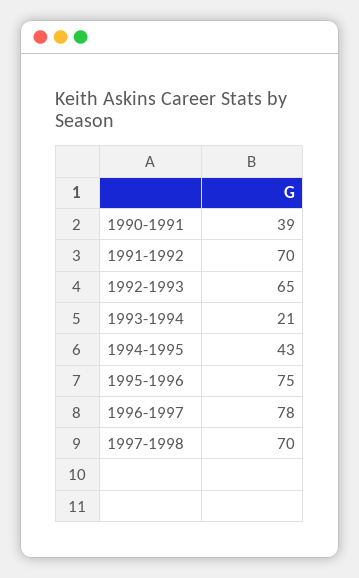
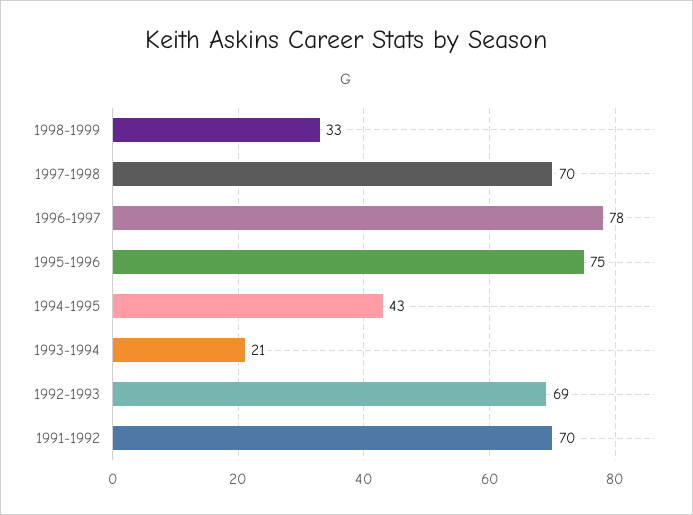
1990-1991: 39 -> none
1992-1993: 65 -> 69
1998-1999: none -> 33

